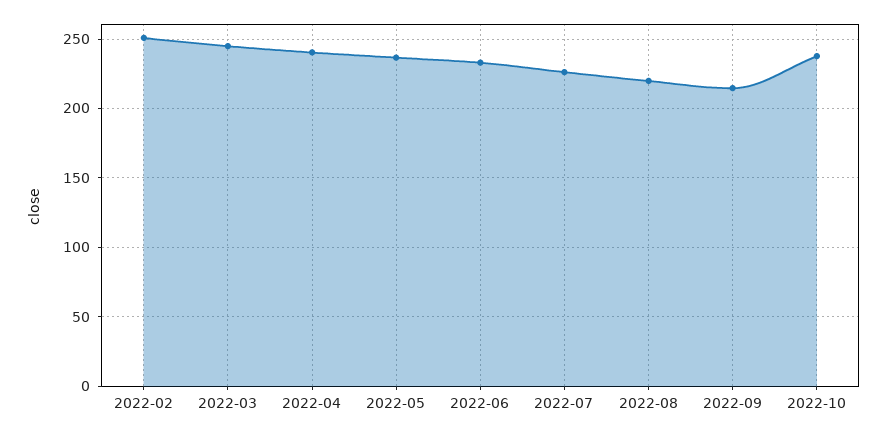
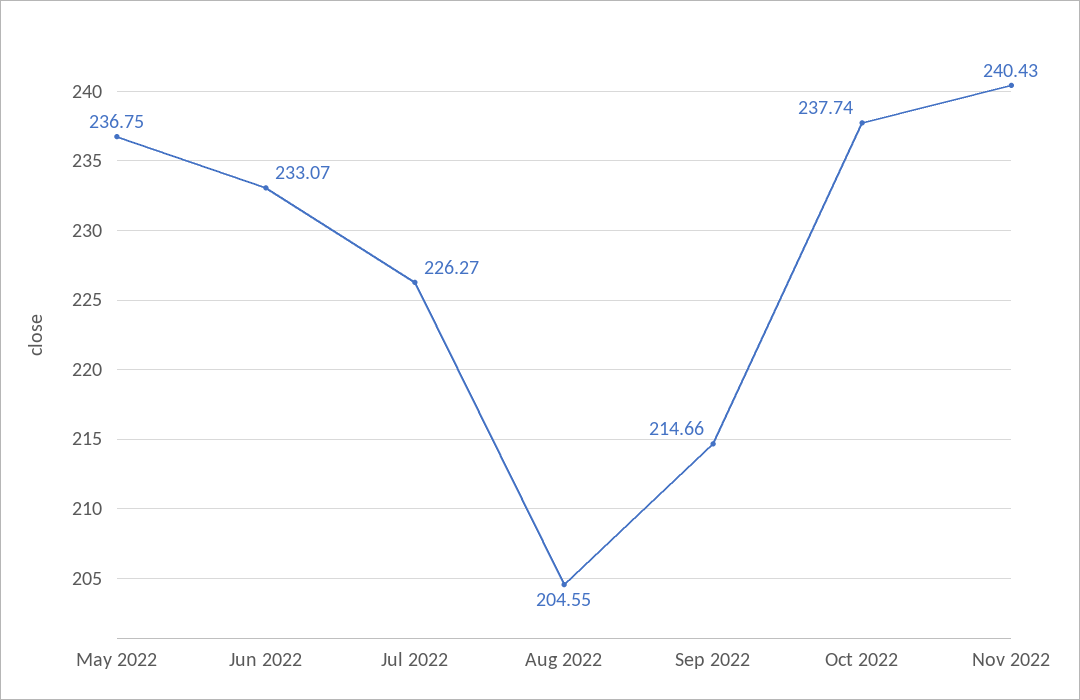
2022-02: 250 -> none
2022-03: 245 -> none
2022-04: 240 -> none
2022-08: 220 -> 204.55
Nov 2022: none -> 240.43

